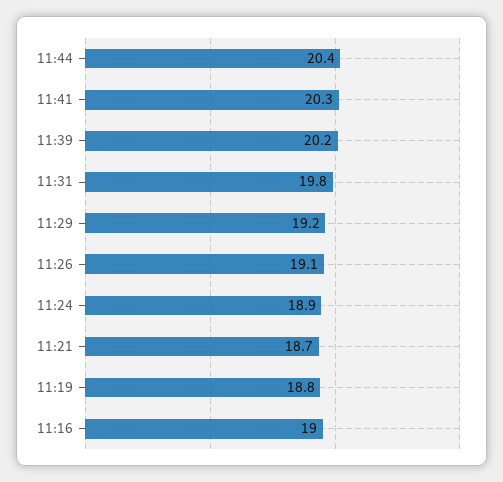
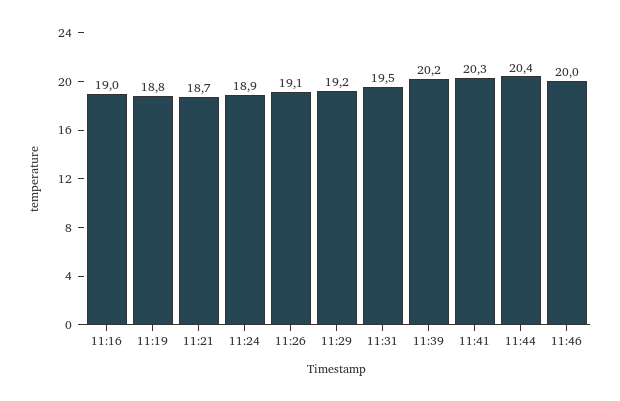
11:31: 19.8 -> 19.5
11:46: none -> 20

